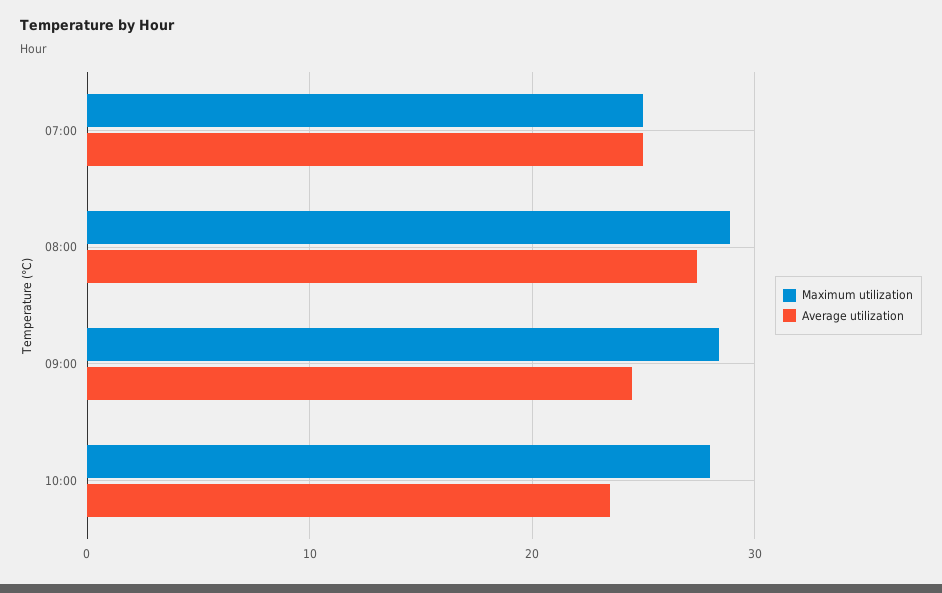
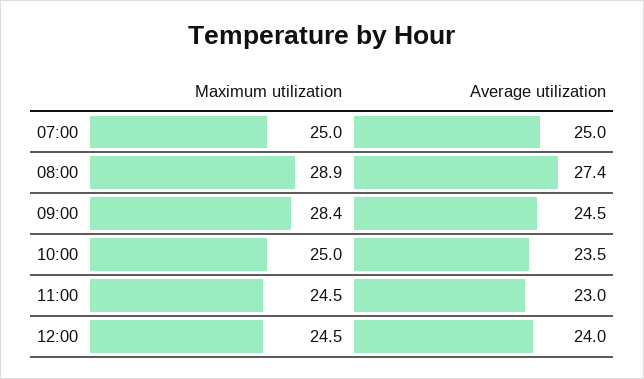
Maximum utilization, 10:00: 28 -> 25
Maximum utilization, 11:00: none -> 24.5
Average utilization, 11:00: none -> 23
Maximum utilization, 12:00: none -> 24.5
Average utilization, 12:00: none -> 24

